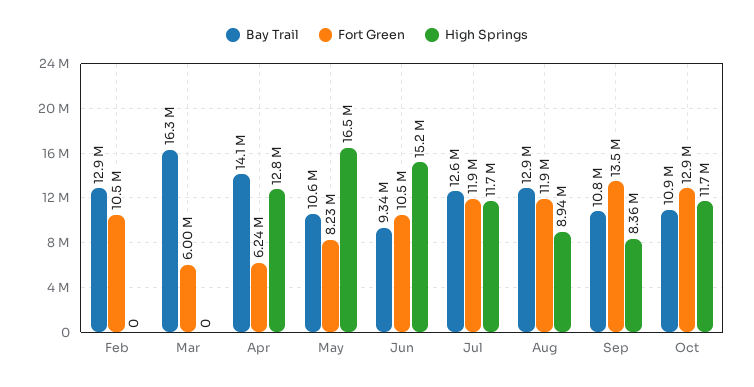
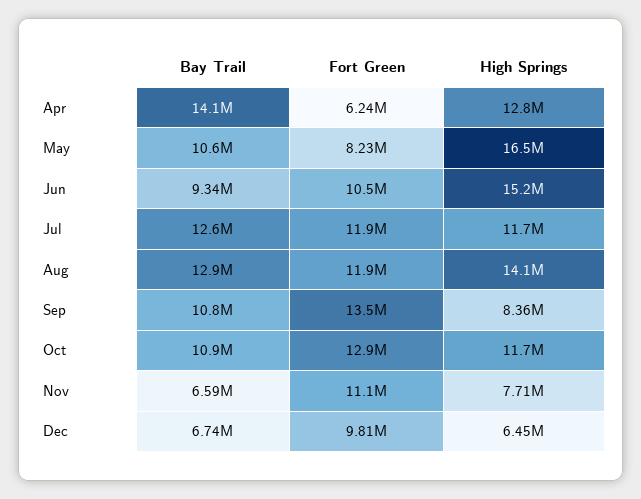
Bay Trail, Feb: 12900000 -> none
Fort Green, Feb: 10500000 -> none
High Springs, Feb: 0 -> none
Bay Trail, Mar: 16300000 -> none
Fort Green, Mar: 6000000 -> none
High Springs, Mar: 0 -> none
High Springs, Aug: 8940000 -> 14100000
Bay Trail, Nov: none -> 6590000
Fort Green, Nov: none -> 11100000
High Springs, Nov: none -> 7710000
Bay Trail, Dec: none -> 6740000
Fort Green, Dec: none -> 9810000
High Springs, Dec: none -> 6450000

